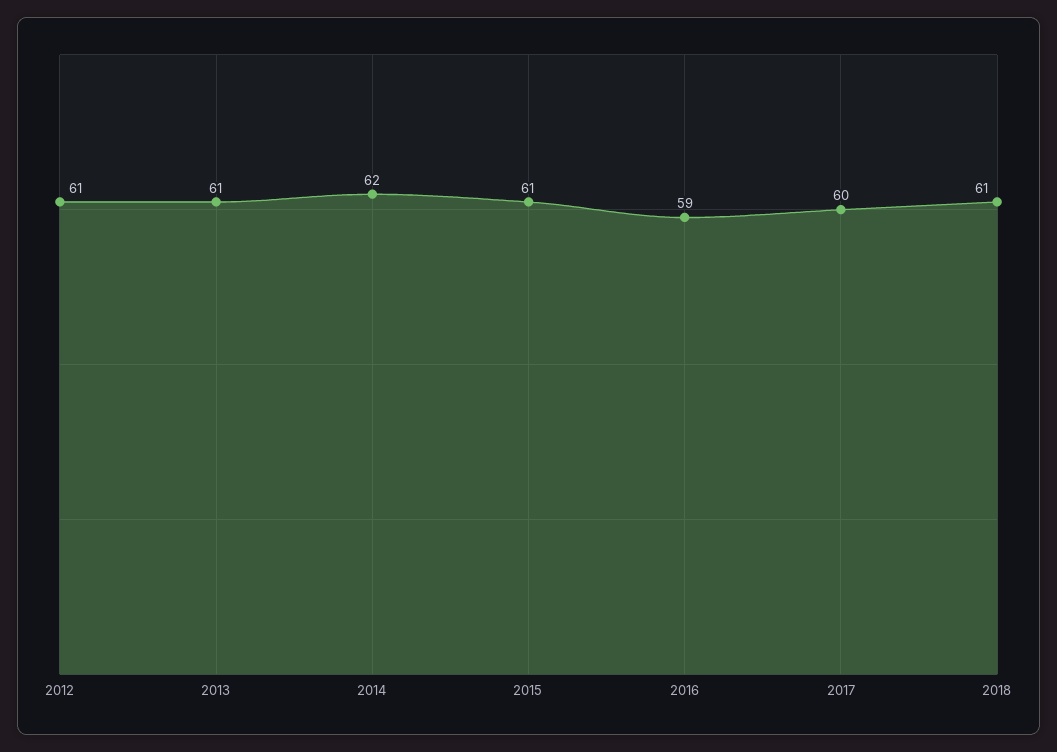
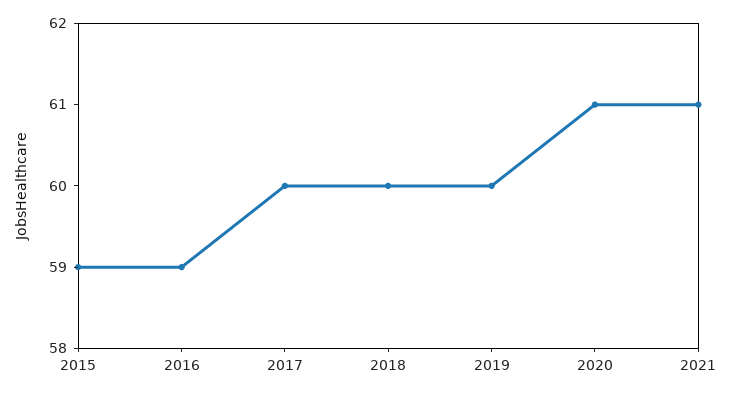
2012: 61 -> none
2013: 61 -> none
2014: 62 -> none
2015: 61 -> 59
2018: 61 -> 60
2019: none -> 60
2020: none -> 61
2021: none -> 61

